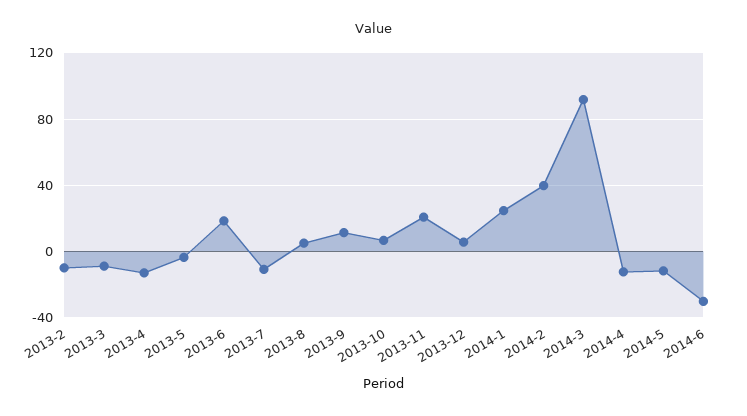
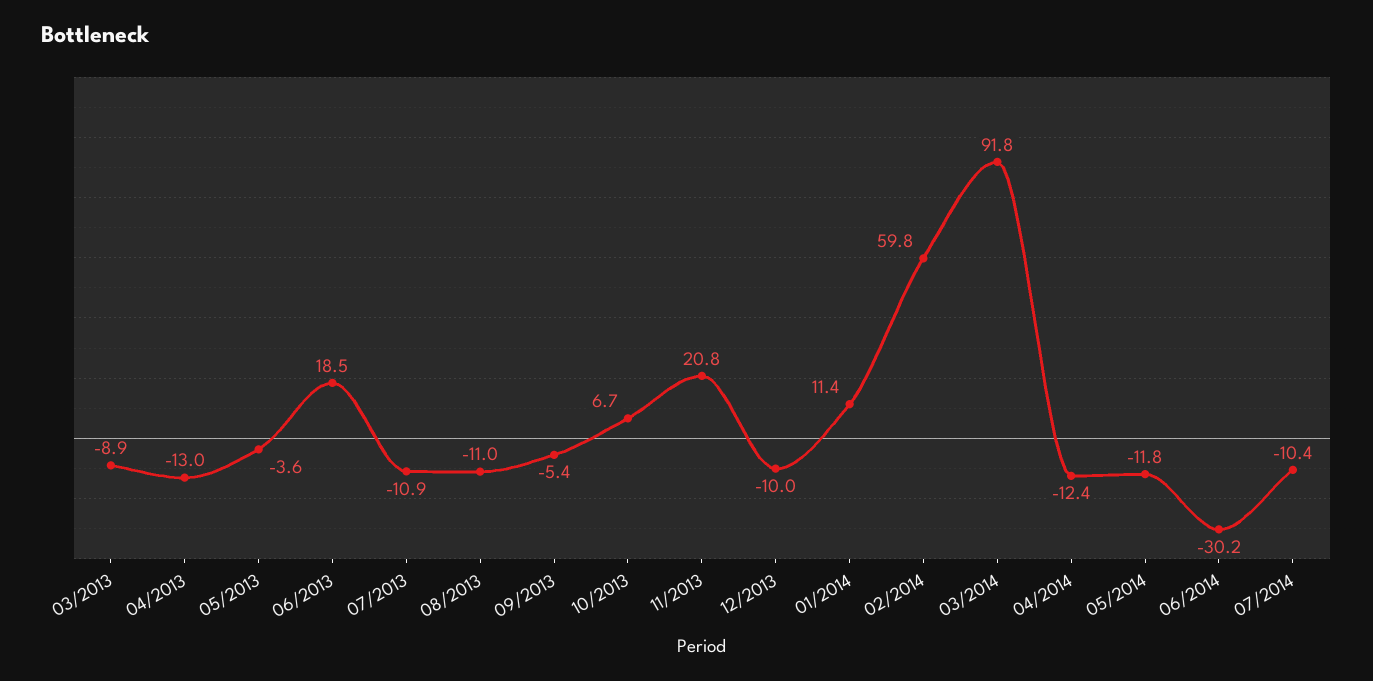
2013-2: -10 -> none
2013-8: 5 -> -11
2013-9: 10 -> -5.4
2013-12: 5 -> -10
2014-1: 25 -> 11.4
2014-2: 40 -> 59.8
07/2014: none -> -10.4

